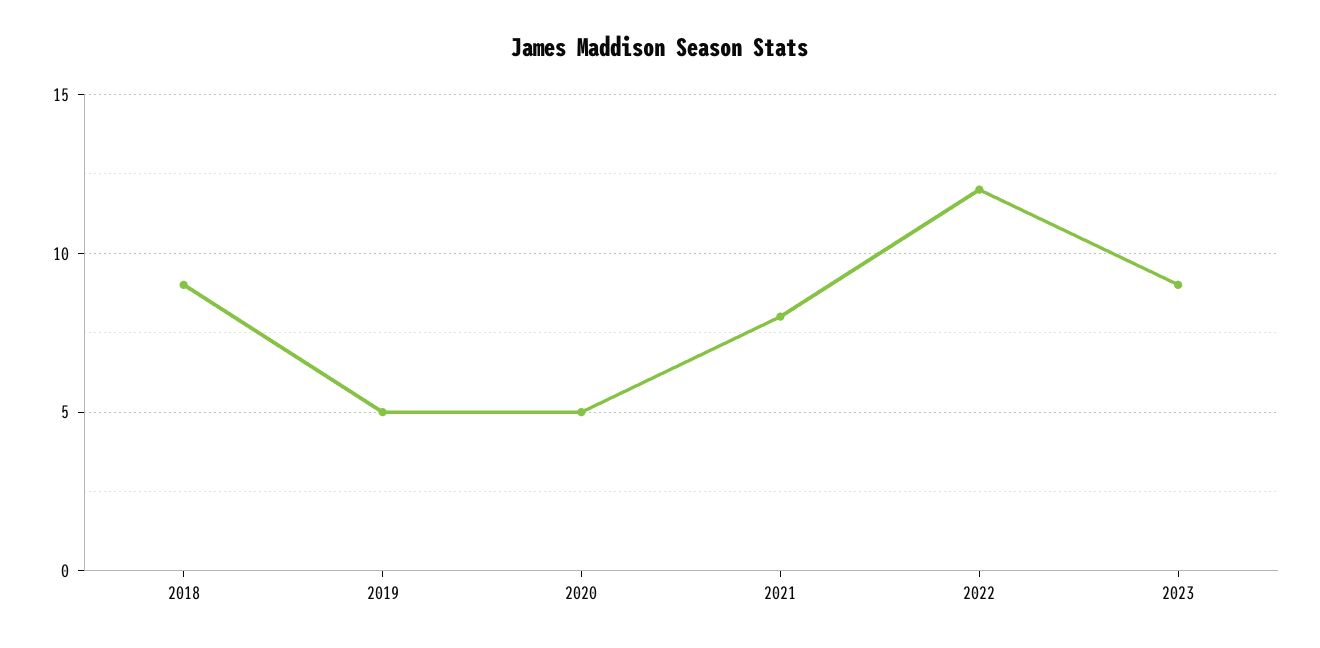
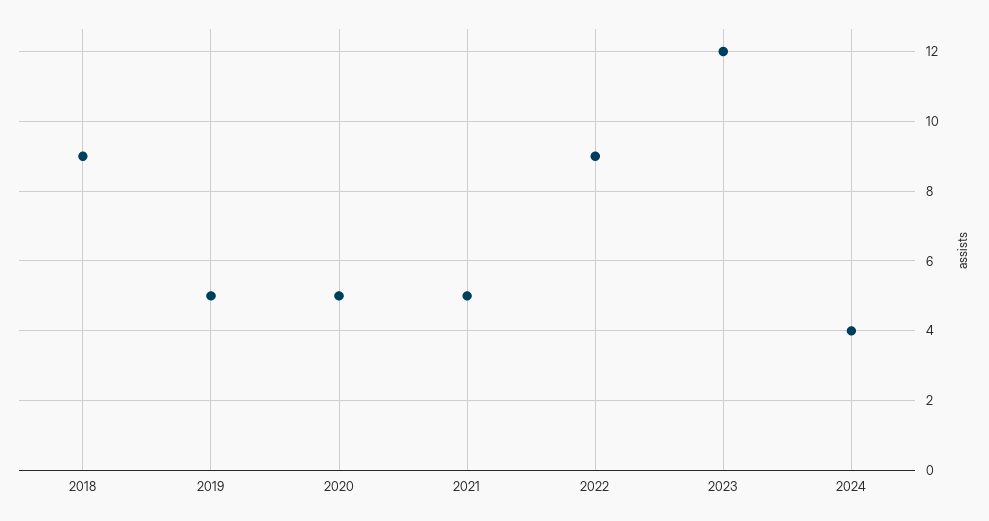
2021: 8 -> 5
2022: 12 -> 9
2023: 9 -> 12
2024: none -> 4

